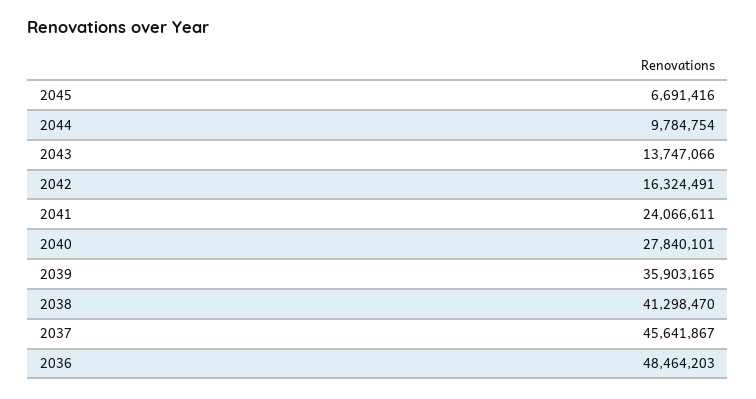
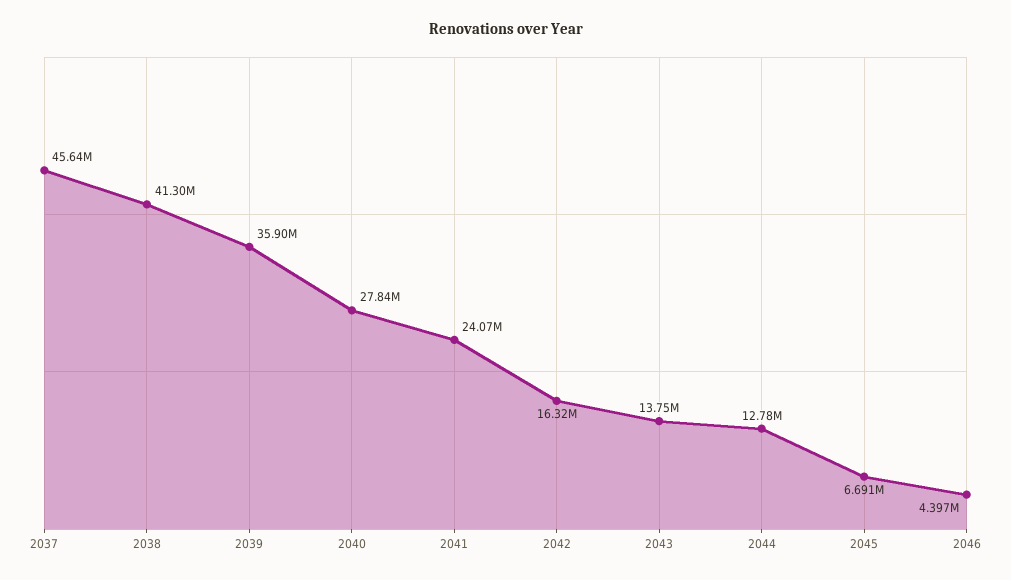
2044: 9784754 -> 12780000
2036: 48464203 -> none
2046: none -> 4397000

